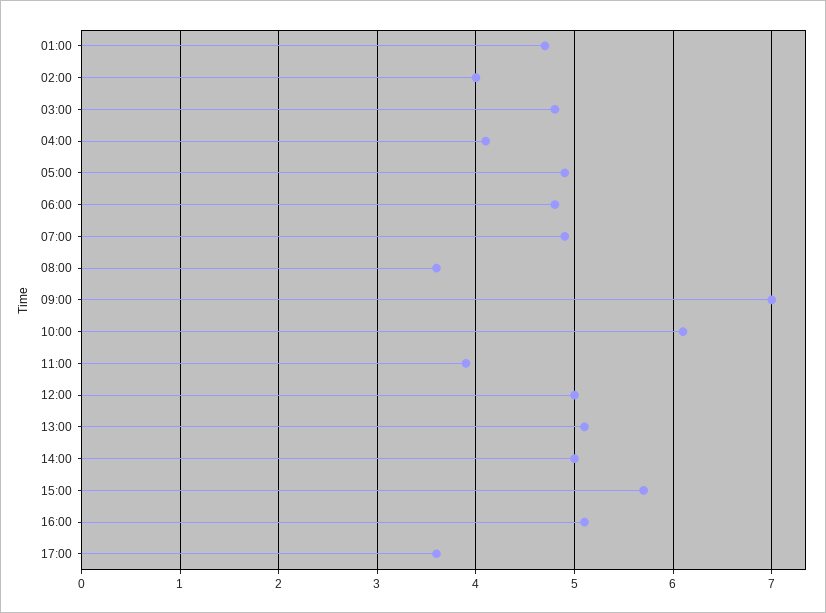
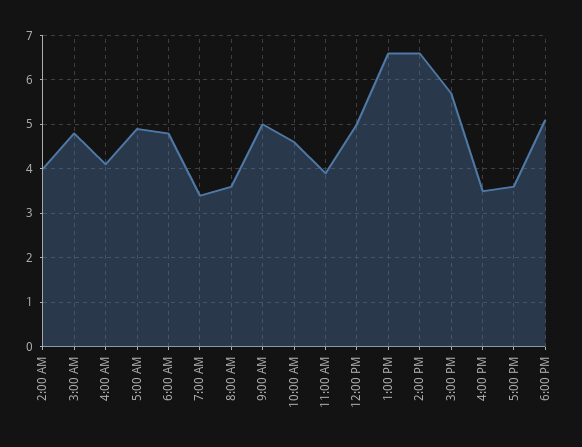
01:00: 4.7 -> none
07:00: 4.9 -> 3.5
09:00: 7 -> 5
10:00: 6.1 -> 4.5
13:00: 5.1 -> 6.5
14:00: 5 -> 6.5
16:00: 5.1 -> 3.5
6:00 PM: none -> 5

